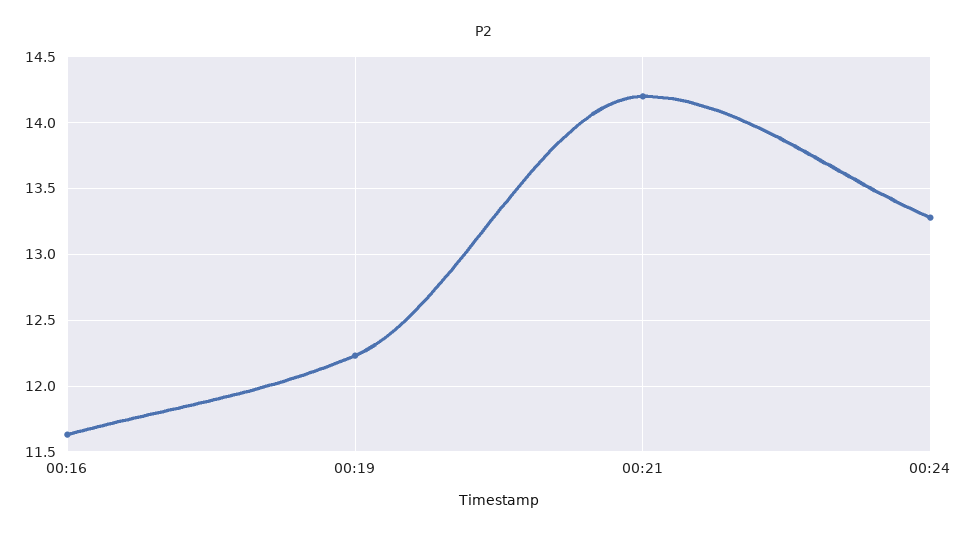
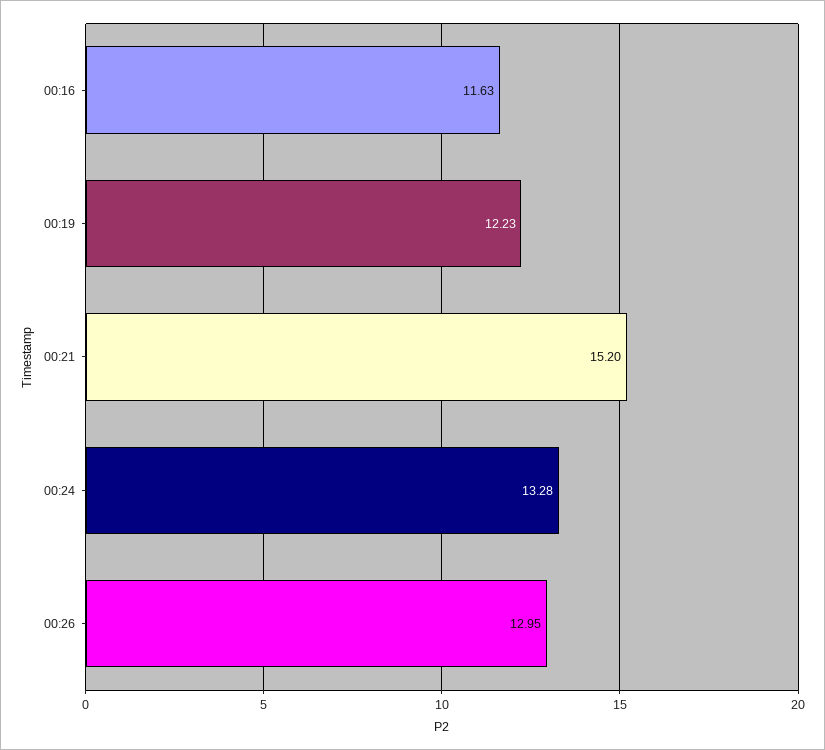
00:21: 14.2 -> 15.2
00:26: none -> 12.95

